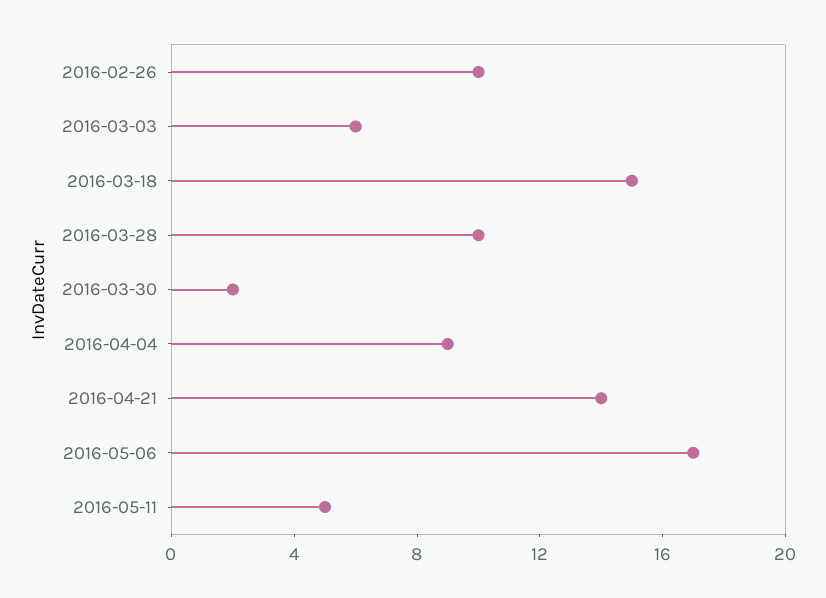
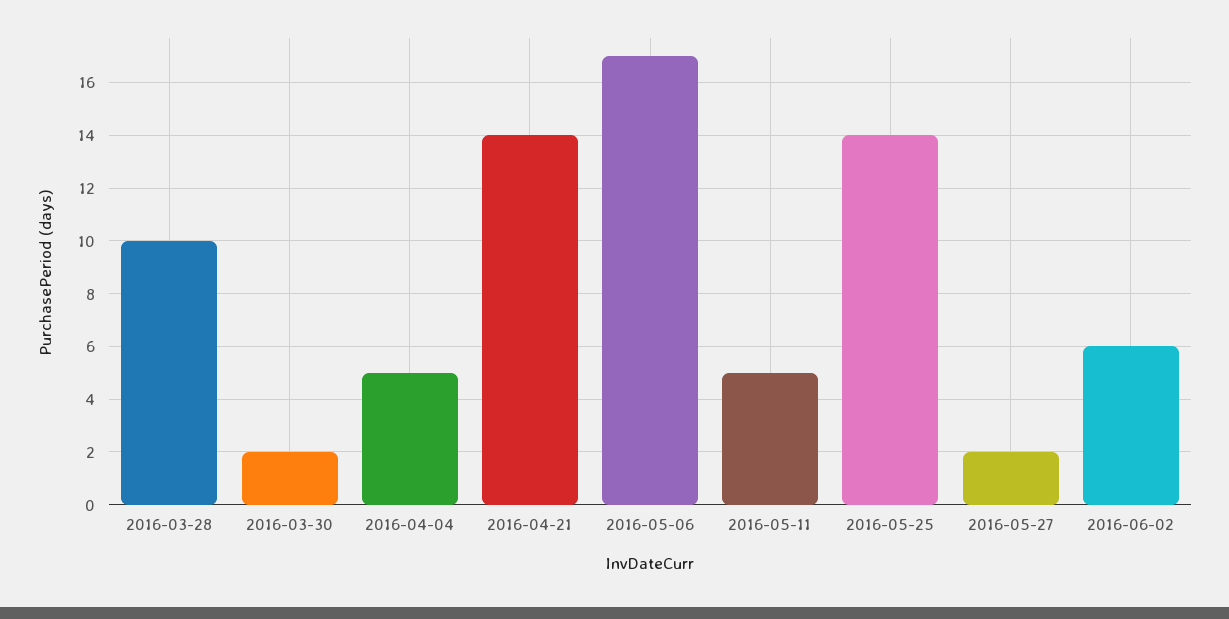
2016-02-26: 10 -> none
2016-03-03: 6 -> none
2016-03-18: 15 -> none
2016-04-04: 9 -> 5
2016-05-25: none -> 14
2016-05-27: none -> 2
2016-06-02: none -> 6

